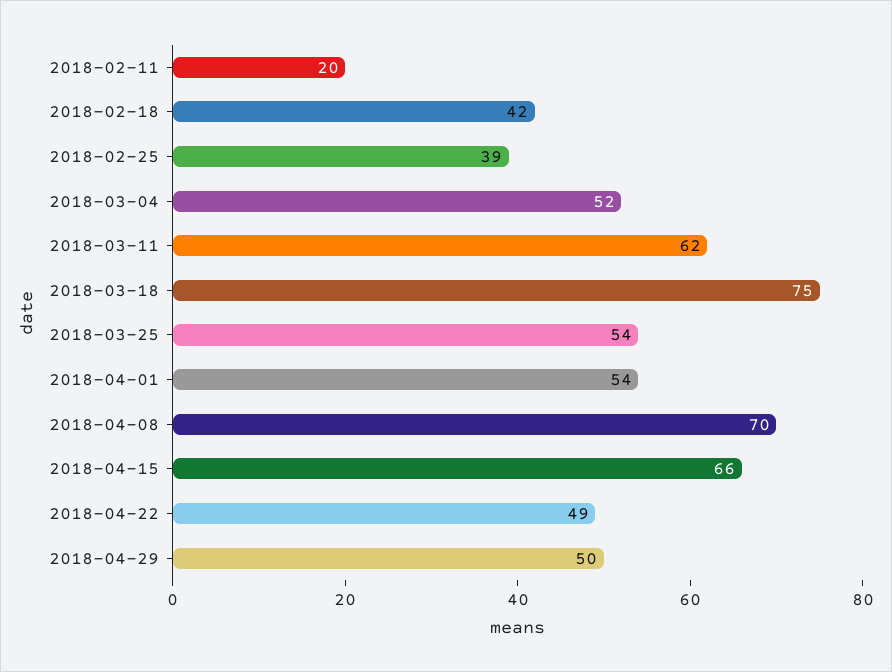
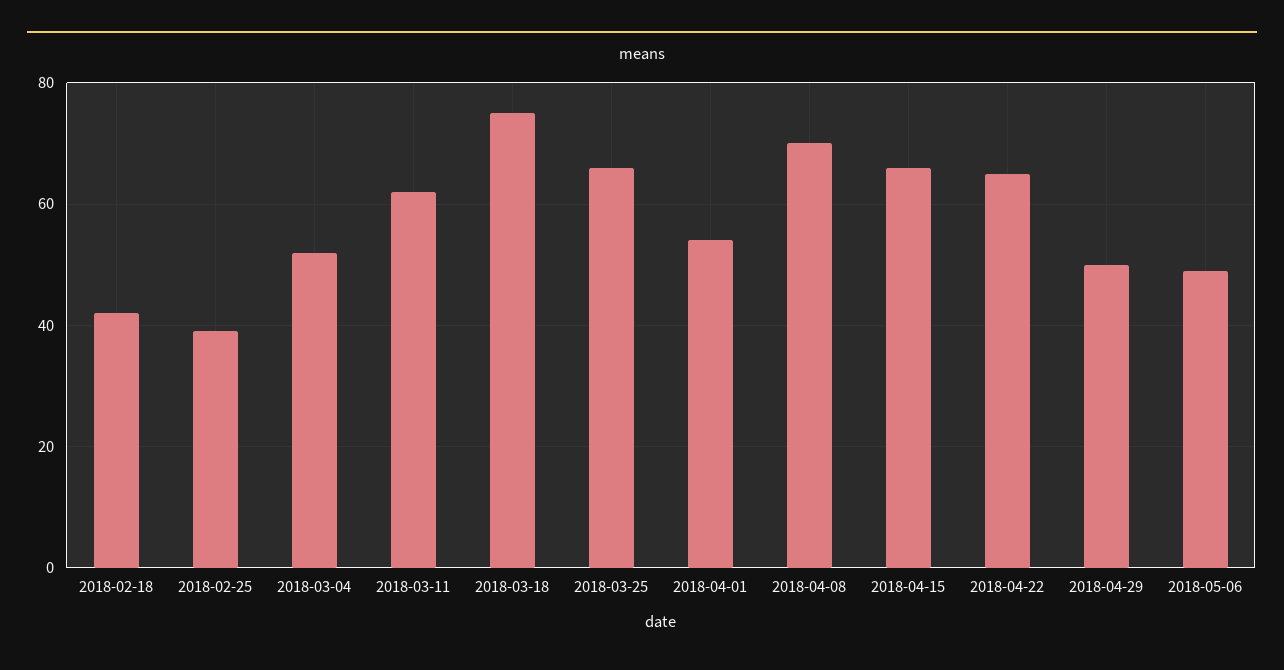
2018-02-11: 20 -> none
2018-03-25: 54 -> 65
2018-04-22: 49 -> 65
2018-05-06: none -> 50

